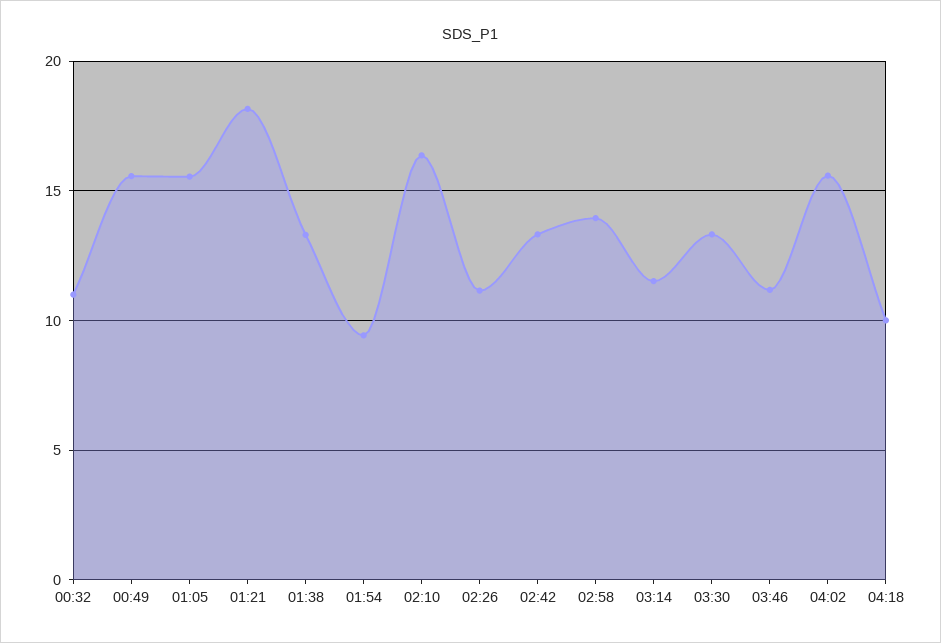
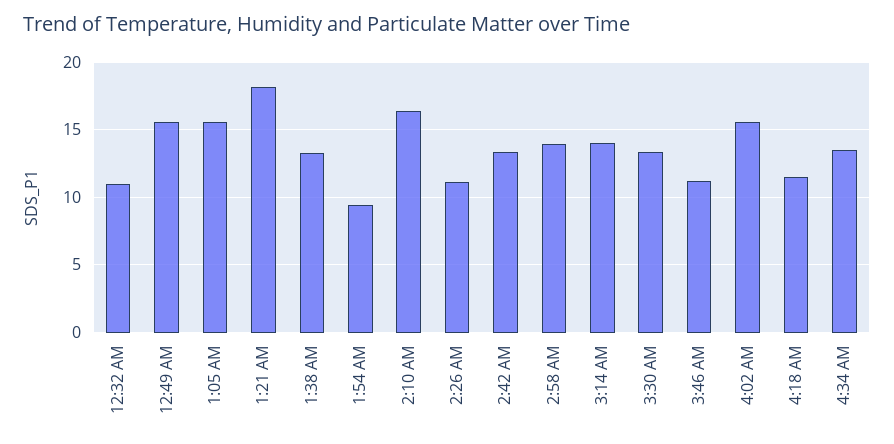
03:14: 11.5 -> 14
04:18: 10 -> 11.5
4:34 AM: none -> 13.5

